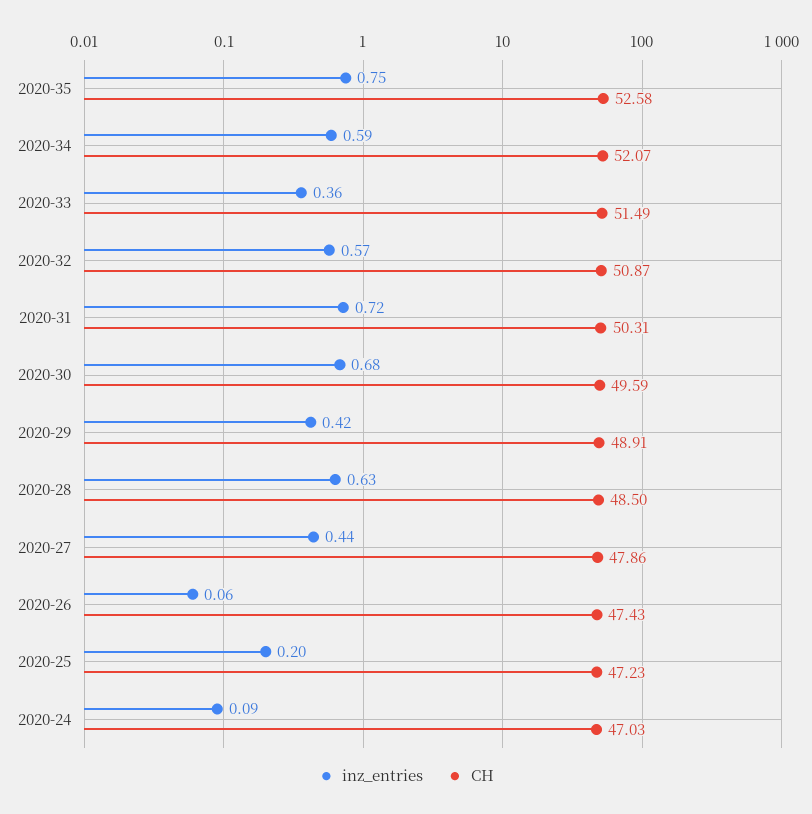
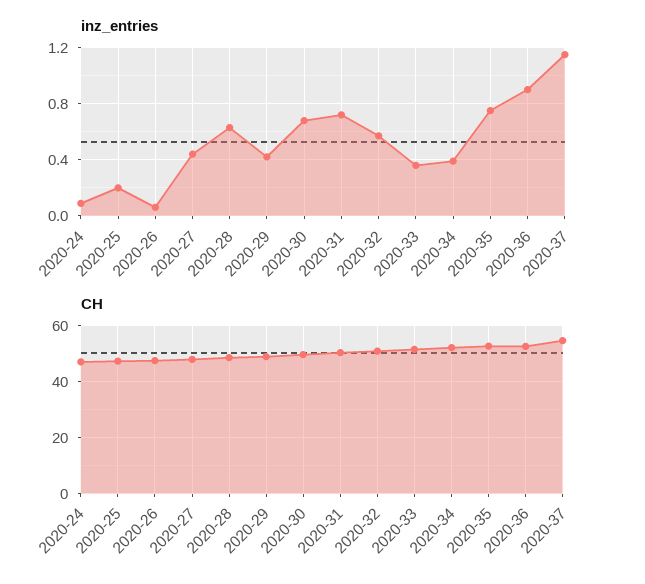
inz_entries, 2020-34: 0.59 -> 0.4
inz_entries, 2020-36: none -> 0.9
inz_entries, 2020-37: none -> 1.15
CH, 2020-36: none -> 52.5
CH, 2020-37: none -> 55

